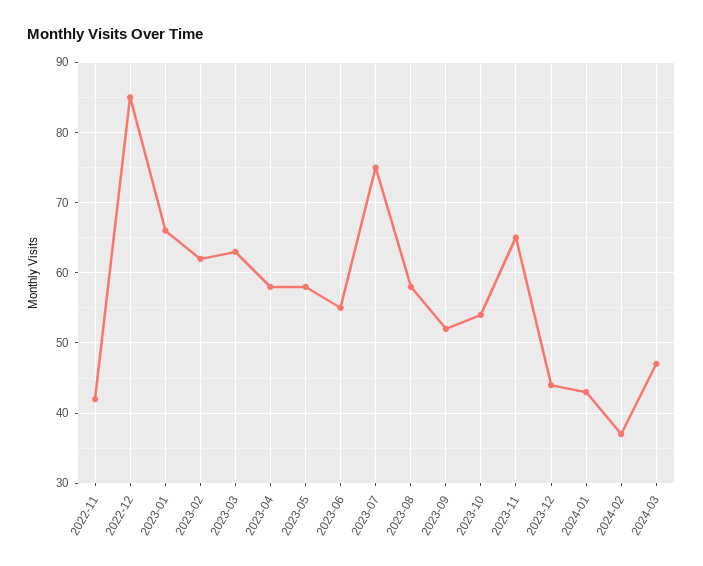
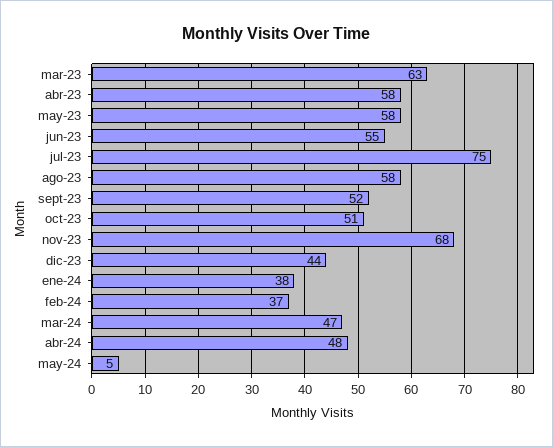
2022-11: 42 -> none
2022-12: 85 -> none
2023-01: 66 -> none
2023-02: 62 -> none
2023-10: 54 -> 51
2023-11: 65 -> 68
2024-01: 43 -> 38
abr-24: none -> 48
may-24: none -> 5

